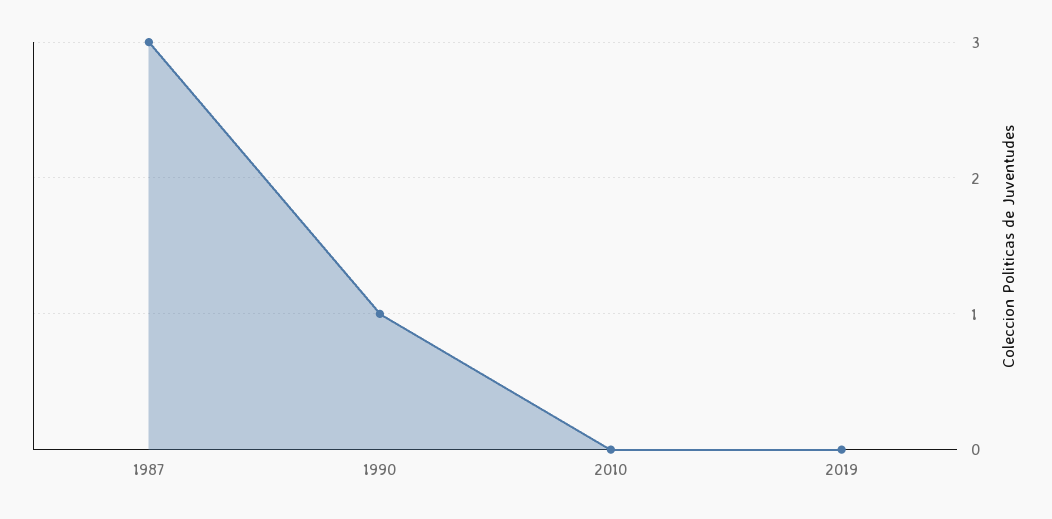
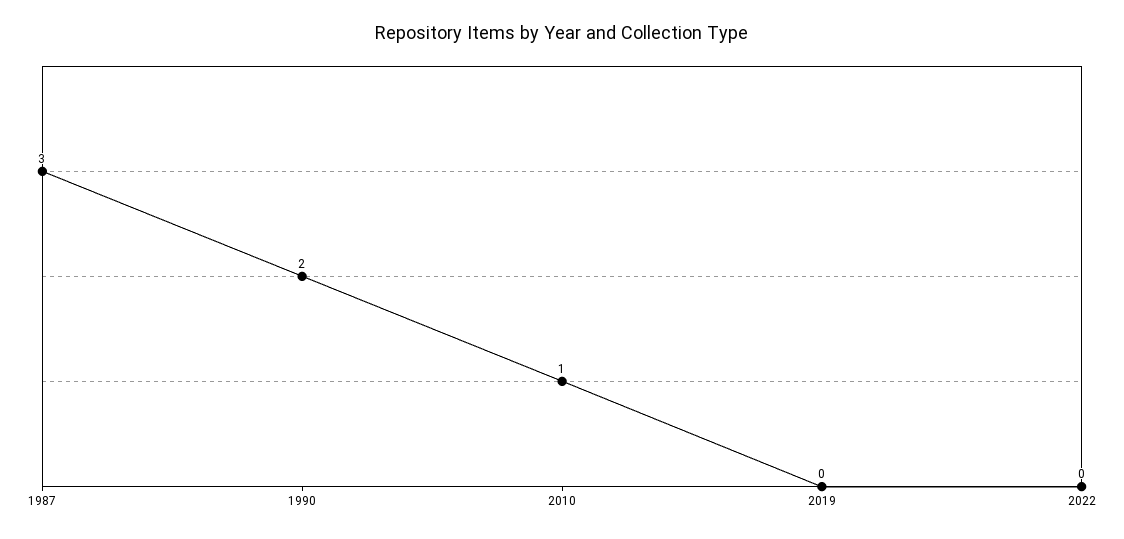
1990: 1 -> 2
2010: 0 -> 1
2022: none -> 0

